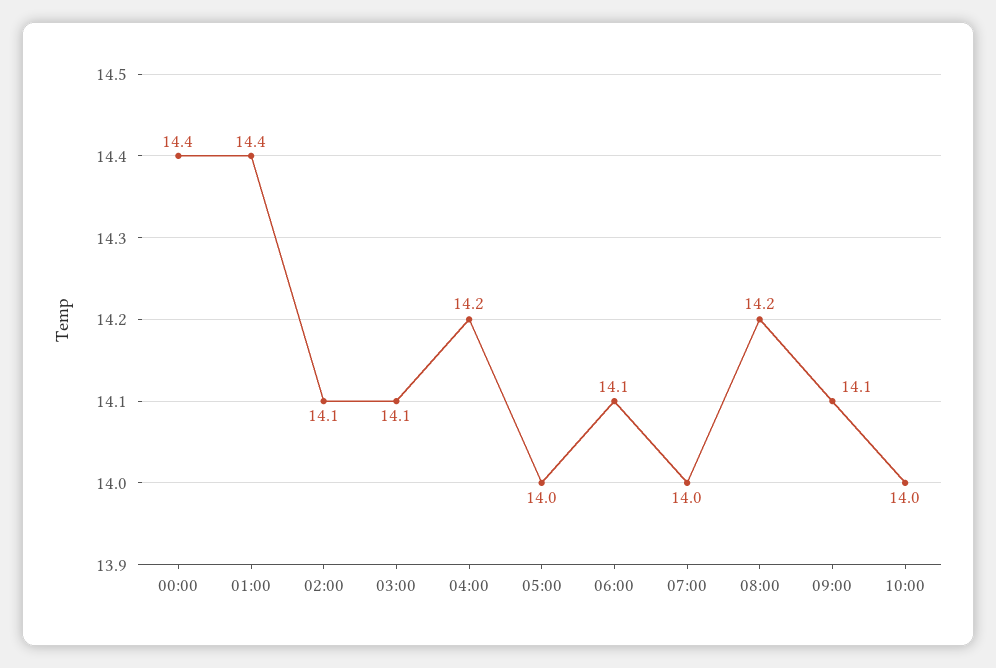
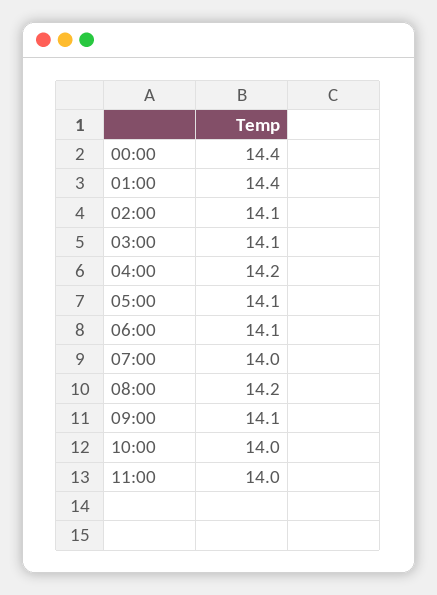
05:00: 14 -> 14.1
11:00: none -> 14

